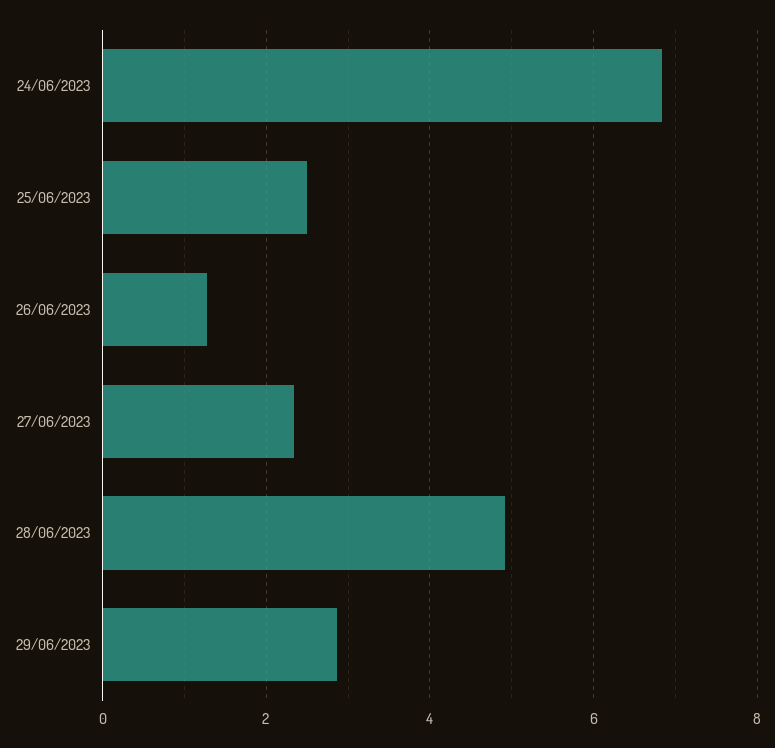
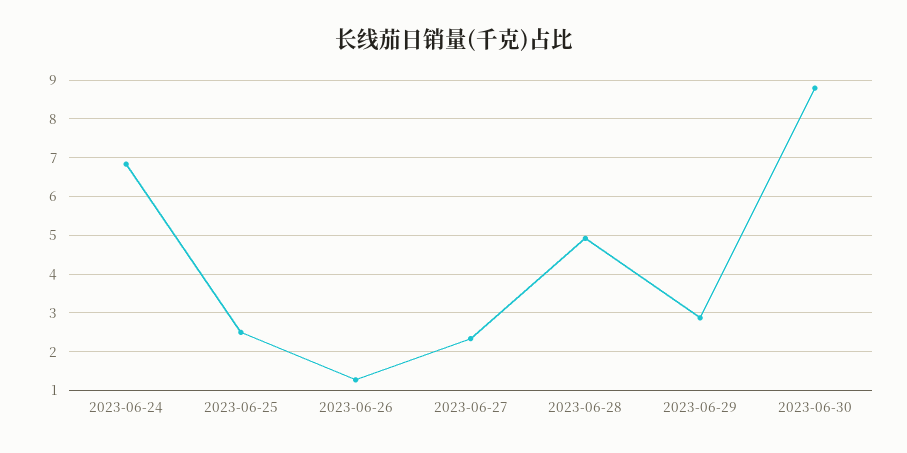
2023-06-30: none -> 8.8

